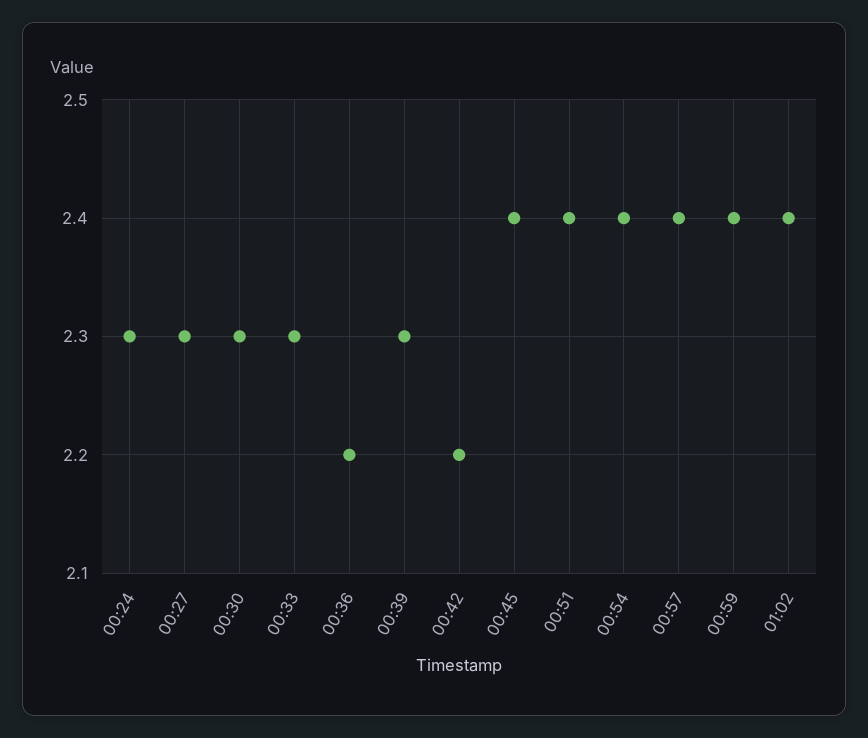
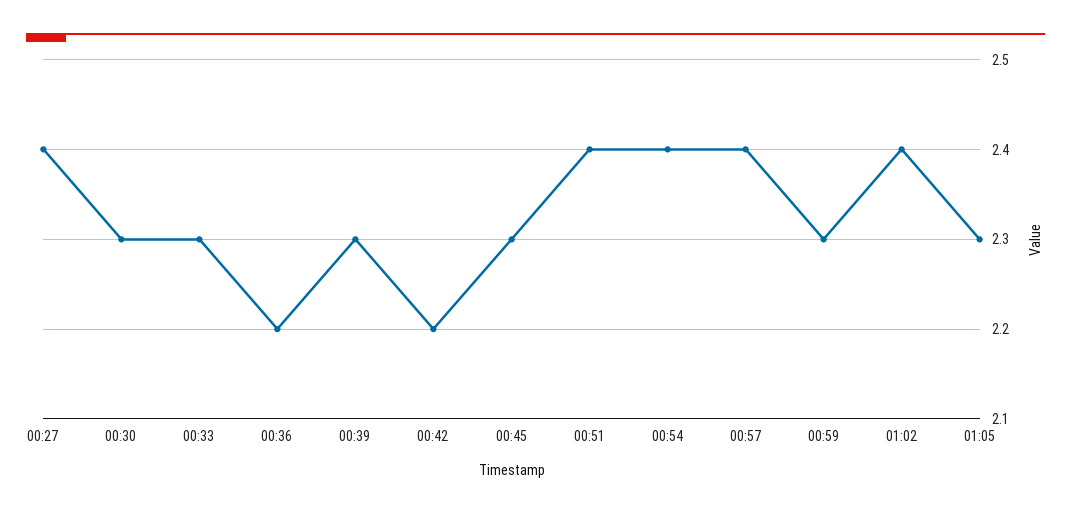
00:24: 2.3 -> none
00:27: 2.3 -> 2.4
00:45: 2.4 -> 2.3
00:59: 2.4 -> 2.3
01:05: none -> 2.3

